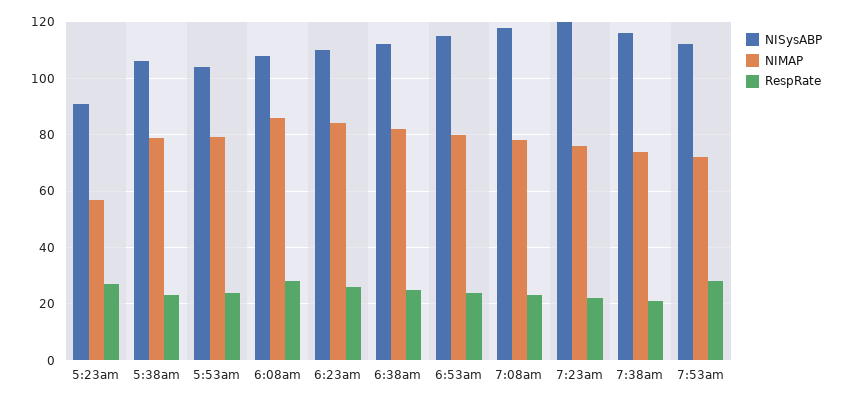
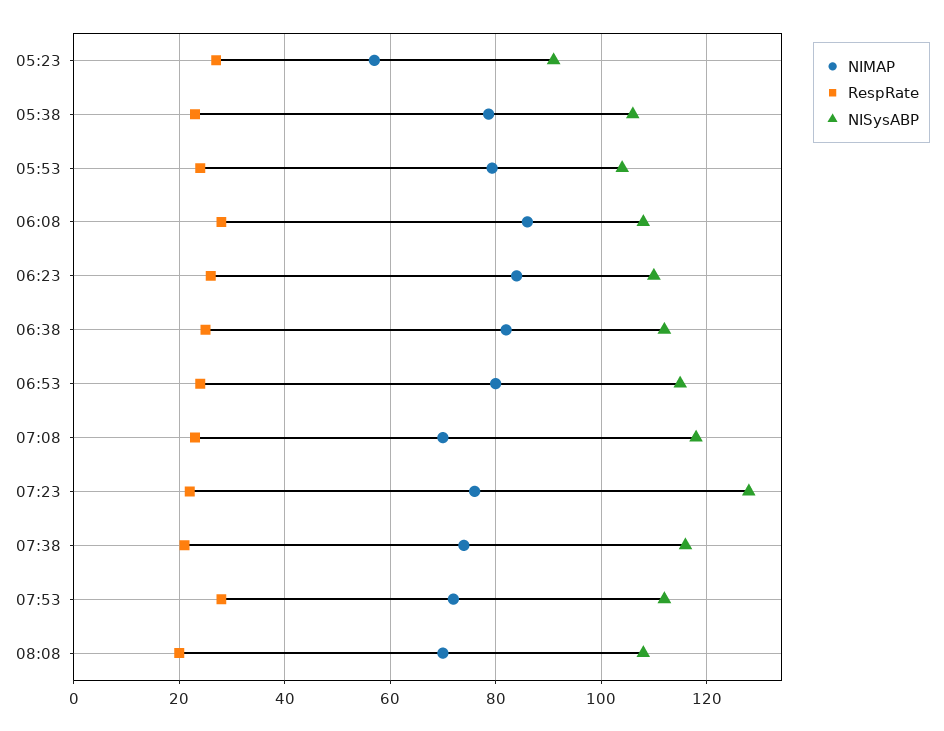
NIMAP, 7:08am: 77.5 -> 70
NISysABP, 7:23am: 120 -> 128
NIMAP, 08:08: none -> 70
RespRate, 08:08: none -> 20
NISysABP, 08:08: none -> 108

